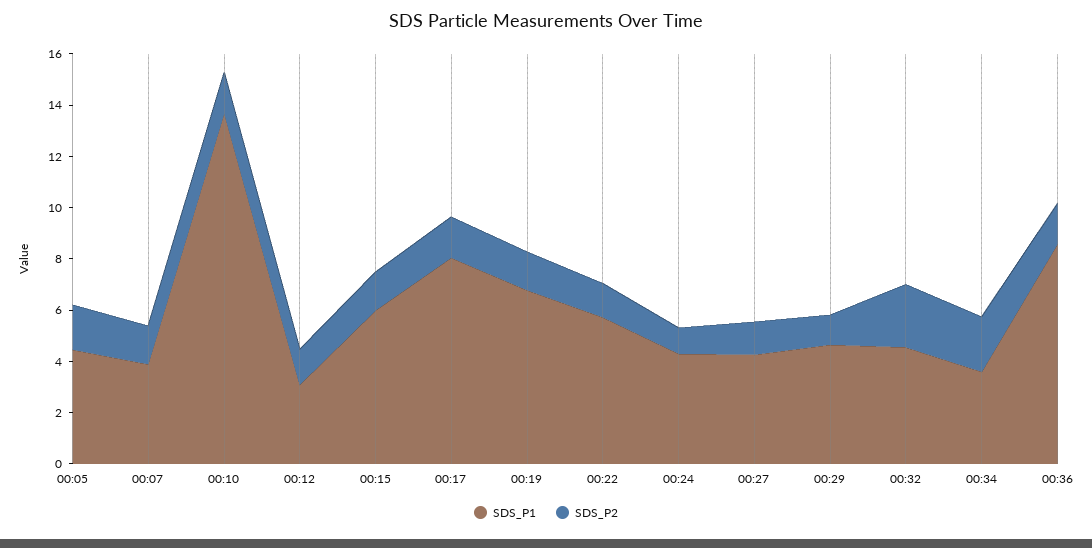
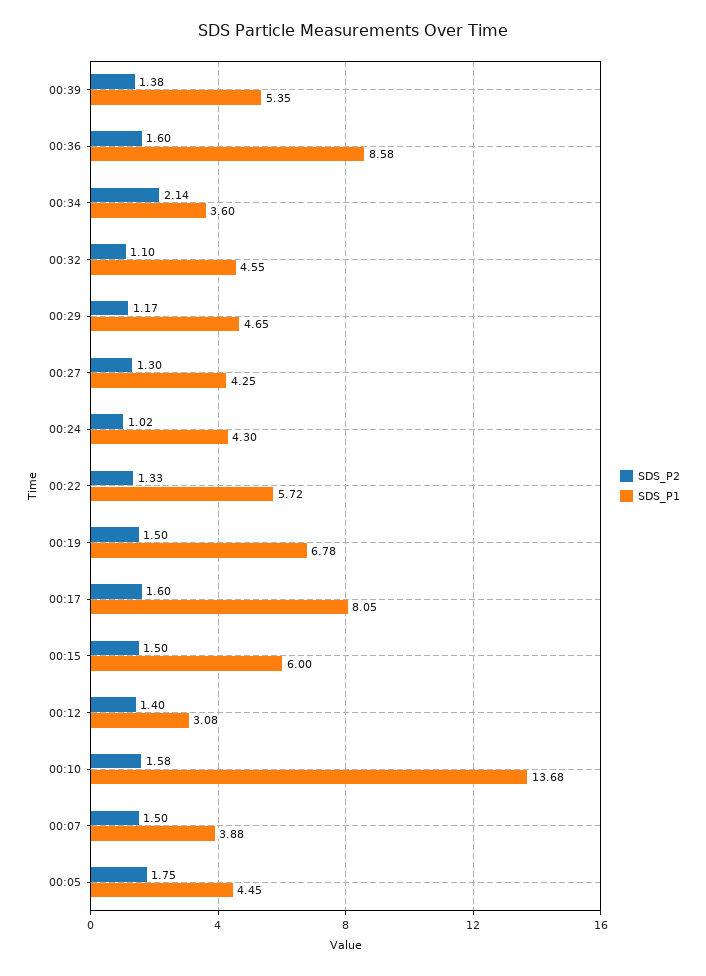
SDS_P2, 00:32: 2.5 -> 1.1
SDS_P2, 00:39: none -> 1.38
SDS_P1, 00:39: none -> 5.35

